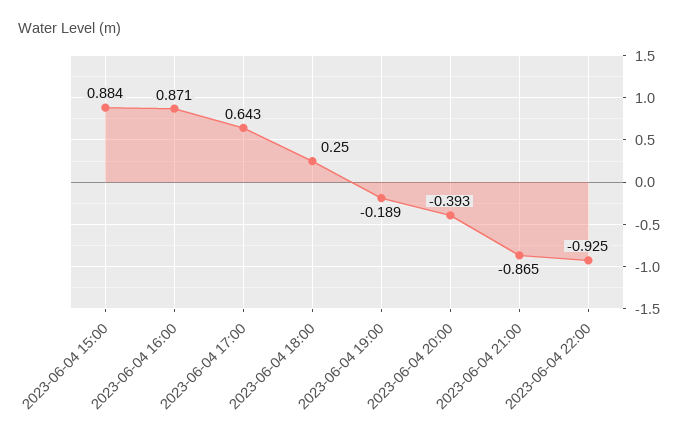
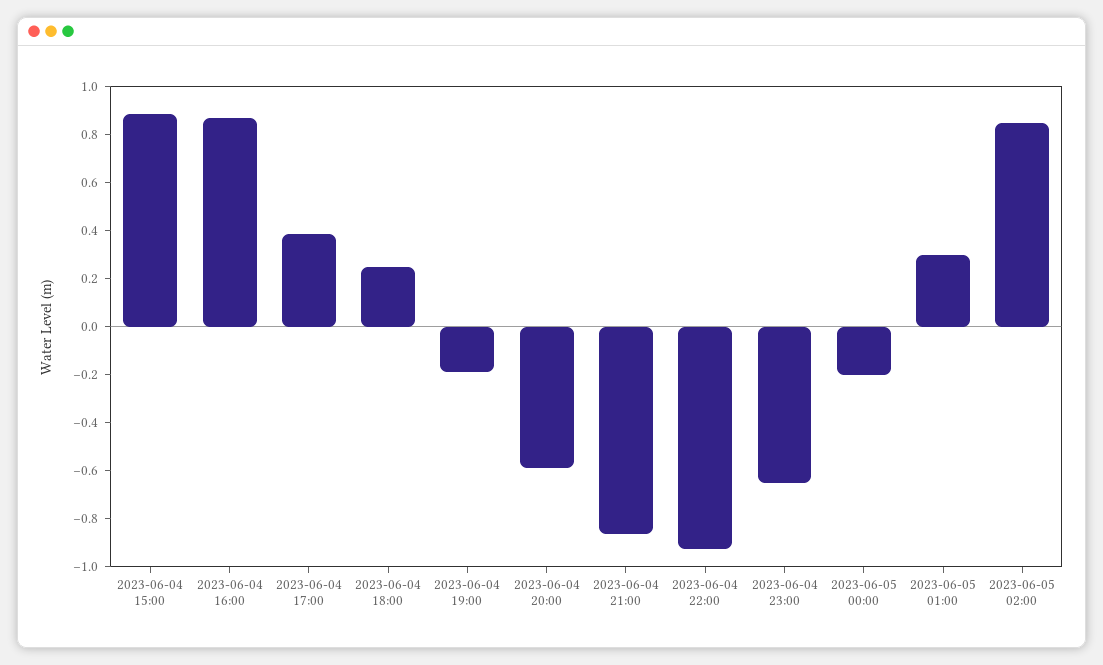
2023-06-04 17:00: 0.643 -> 0.4
2023-06-04 20:00: -0.393 -> -0.6
2023-06-04 23:00: none -> -0.65
2023-06-05 00:00: none -> -0.2
2023-06-05 01:00: none -> 0.3
2023-06-05 02:00: none -> 0.85

